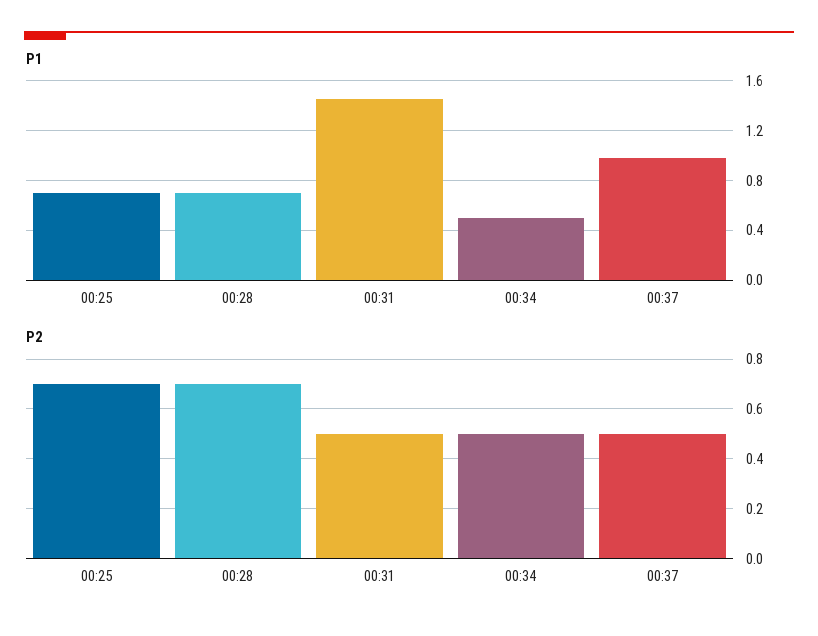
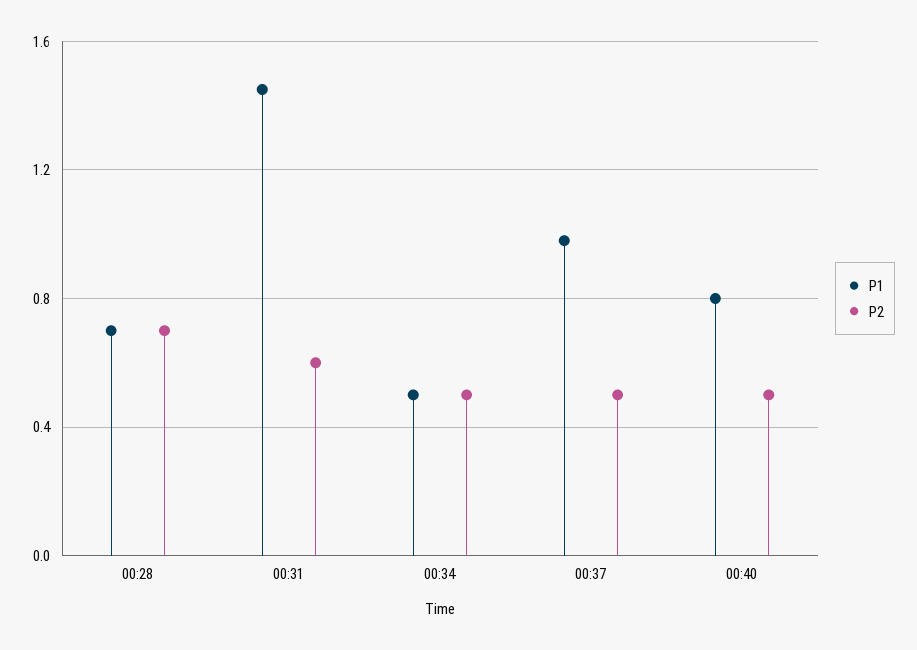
P1, 00:25: 0.7 -> none
P2, 00:25: 0.7 -> none
P2, 00:31: 0.5 -> 0.6
P1, 00:40: none -> 0.8
P2, 00:40: none -> 0.5

